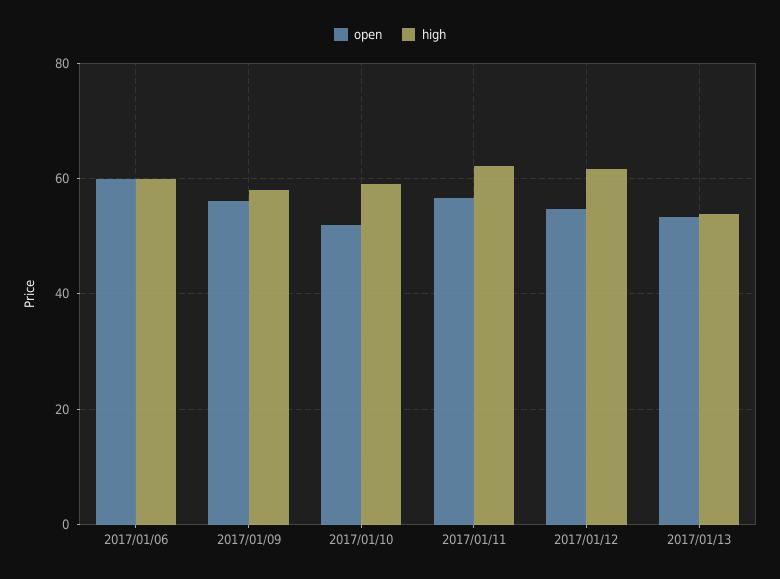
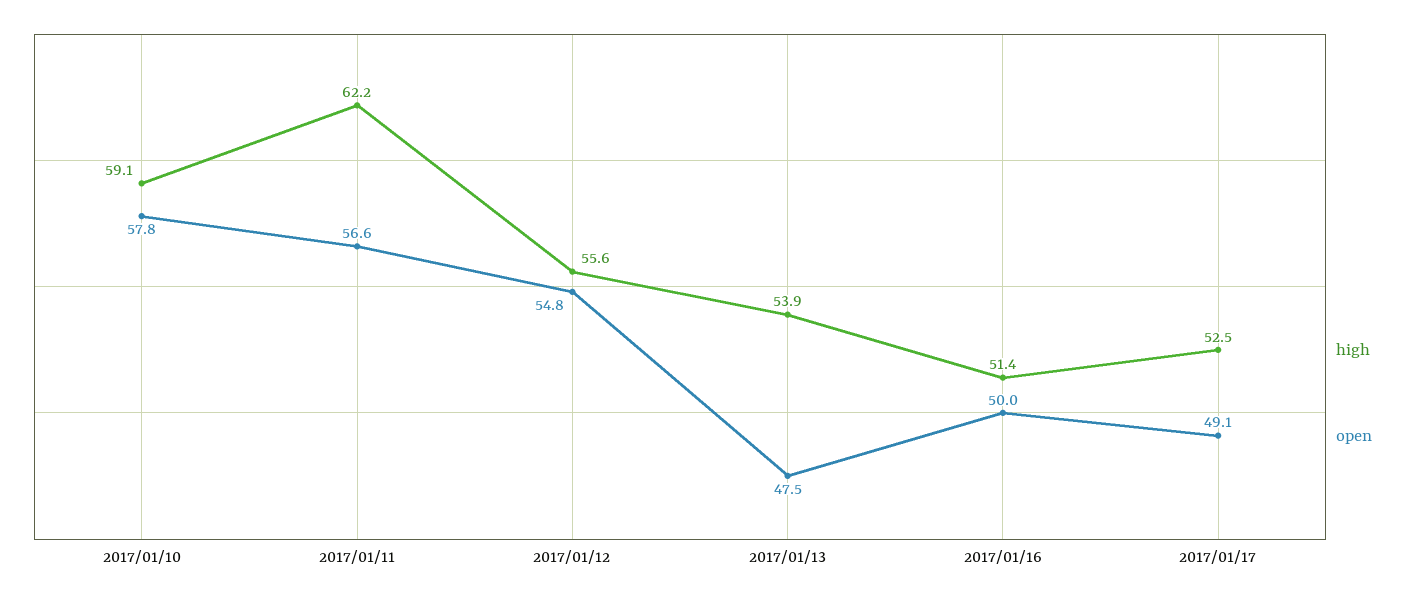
open, 2017/01/06: 60 -> none
high, 2017/01/06: 60 -> none
open, 2017/01/09: 56 -> none
high, 2017/01/09: 58 -> none
open, 2017/01/10: 52 -> 57.8
high, 2017/01/12: 62 -> 55.6
open, 2017/01/13: 54 -> 47.5
high, 2017/01/16: none -> 51.4
open, 2017/01/16: none -> 50
high, 2017/01/17: none -> 52.5
open, 2017/01/17: none -> 49.1

